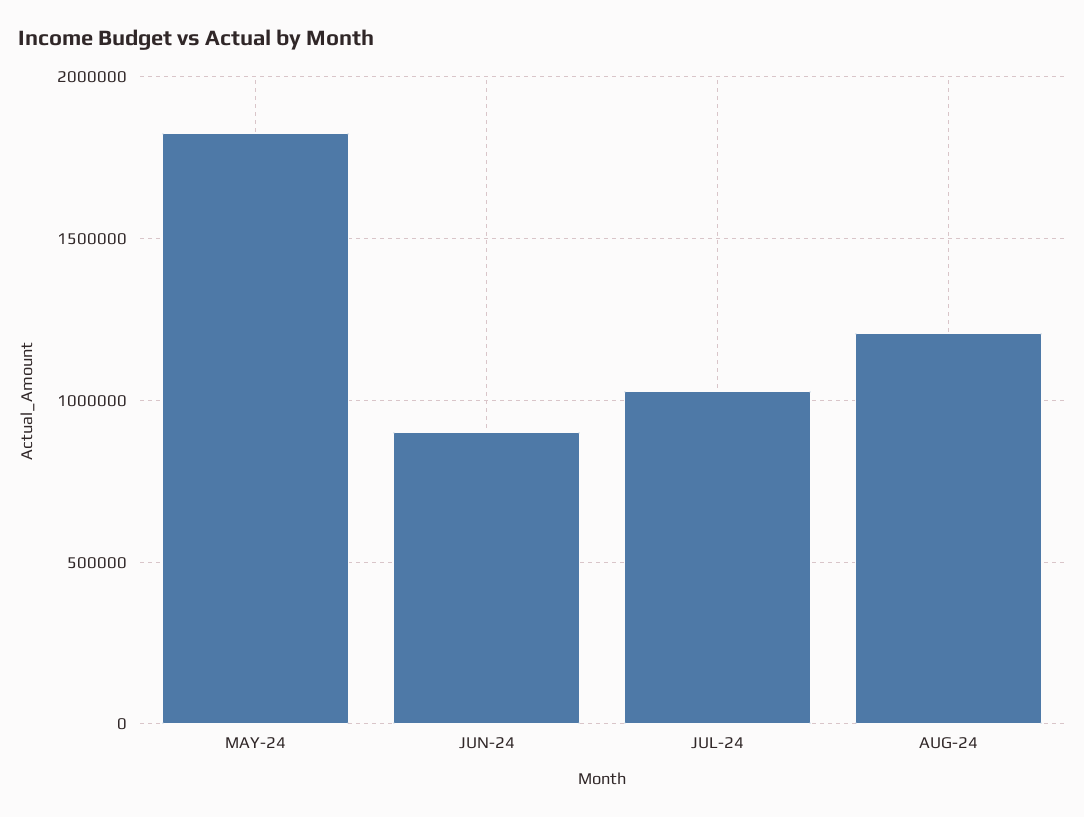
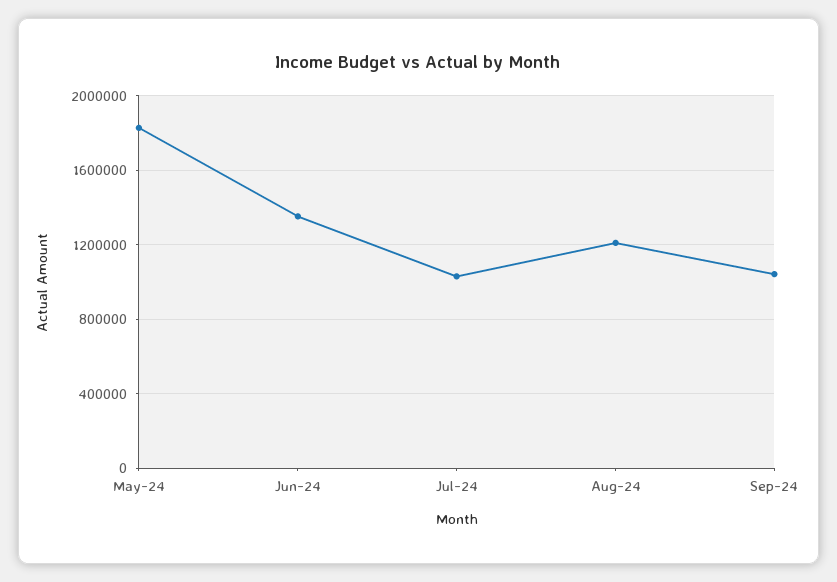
JUN-24: 900000 -> 1350000
Sep-24: none -> 1050000

